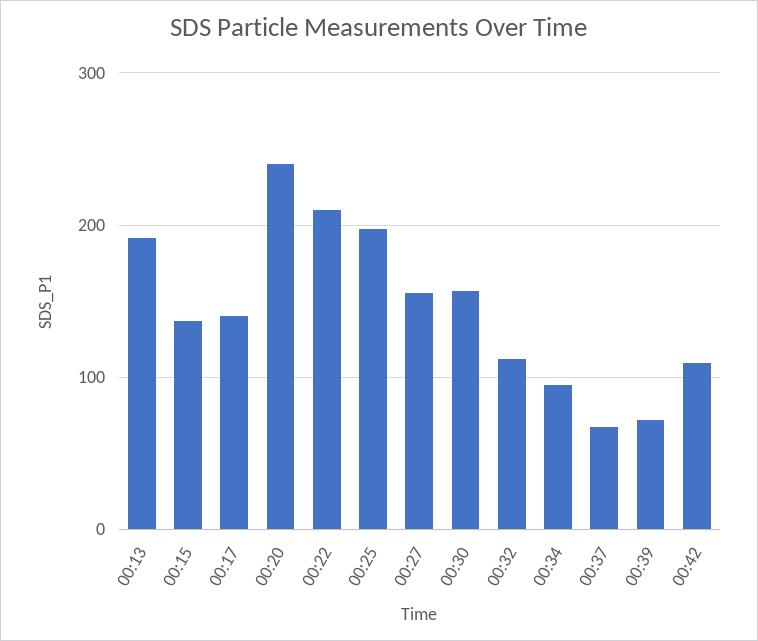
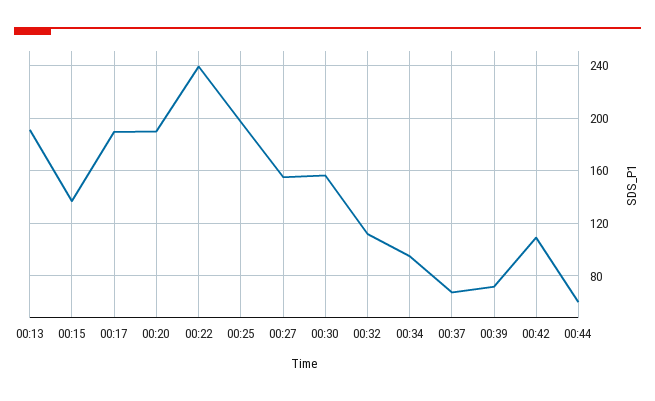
00:17: 140 -> 190
00:20: 240 -> 190
00:22: 210 -> 240
00:44: none -> 60

